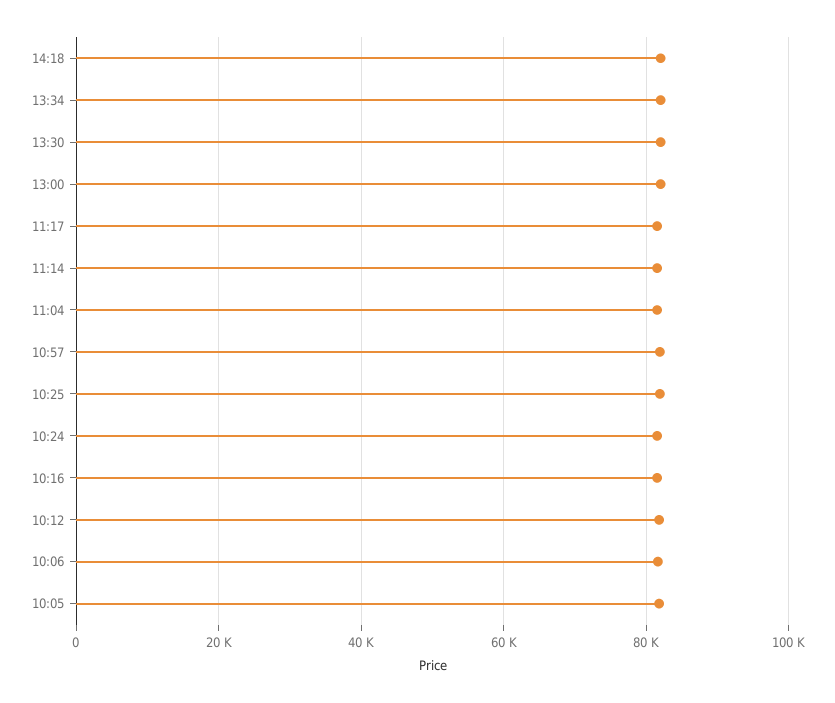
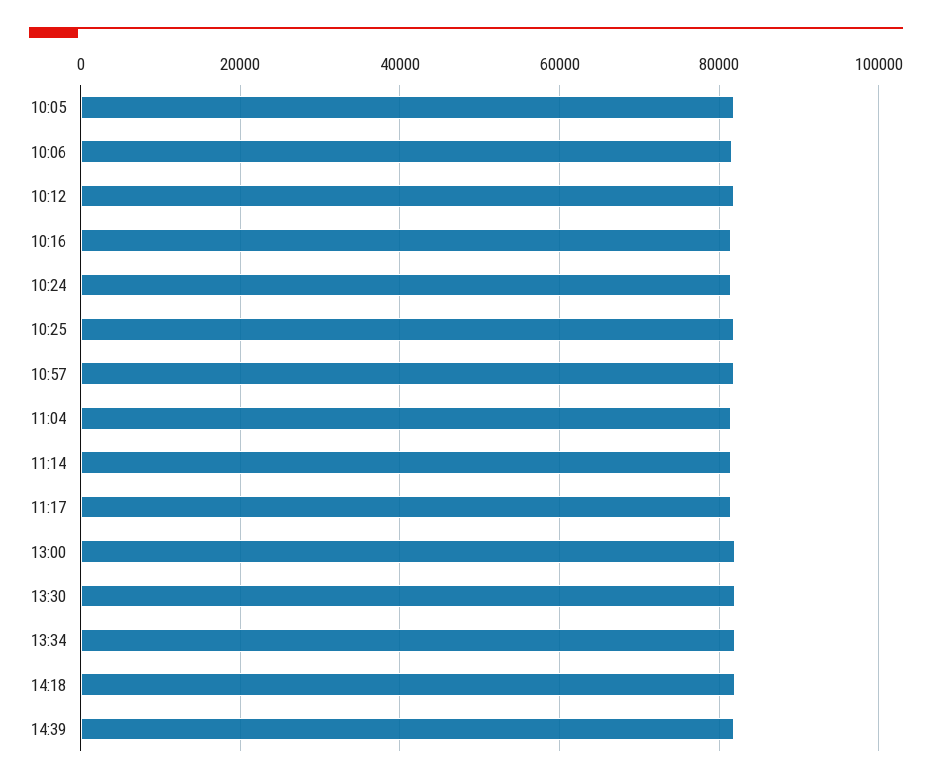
14:39: none -> 82000

